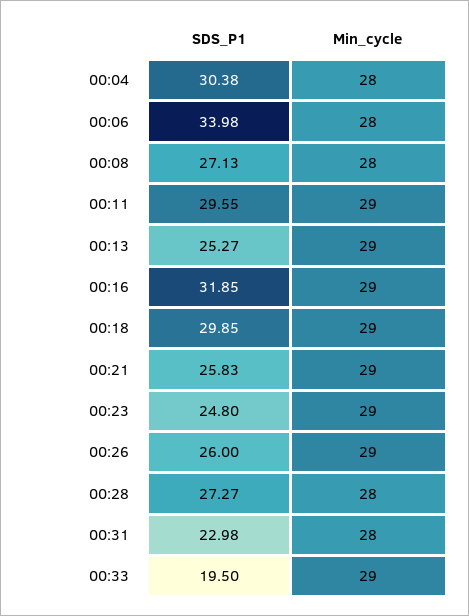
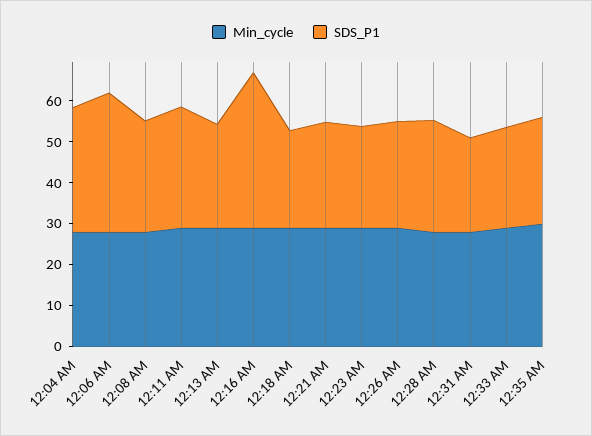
SDS_P1, 00:16: 31.85 -> 38
SDS_P1, 00:18: 29.85 -> 24
SDS_P1, 00:33: 19.5 -> 24
Min_cycle, 12:35 AM: none -> 30
SDS_P1, 12:35 AM: none -> 26

